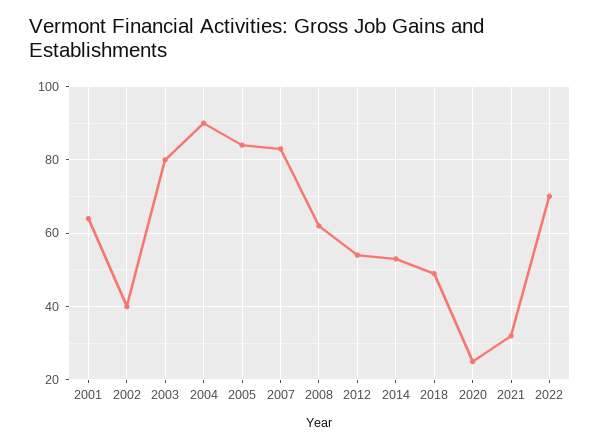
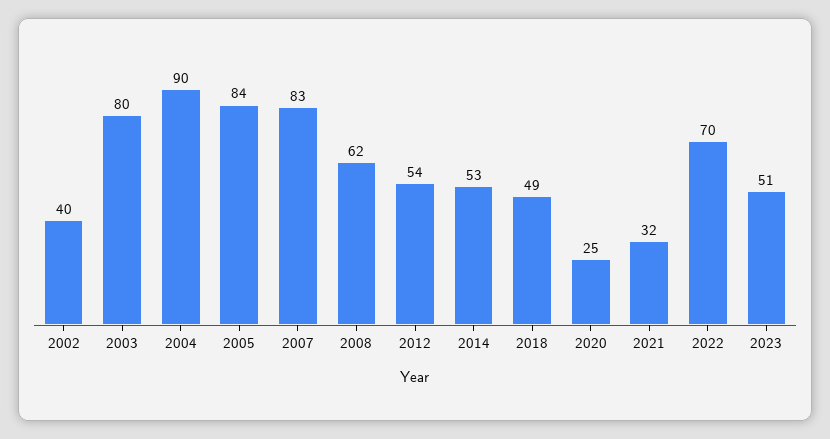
2001: 65 -> none
2023: none -> 51

